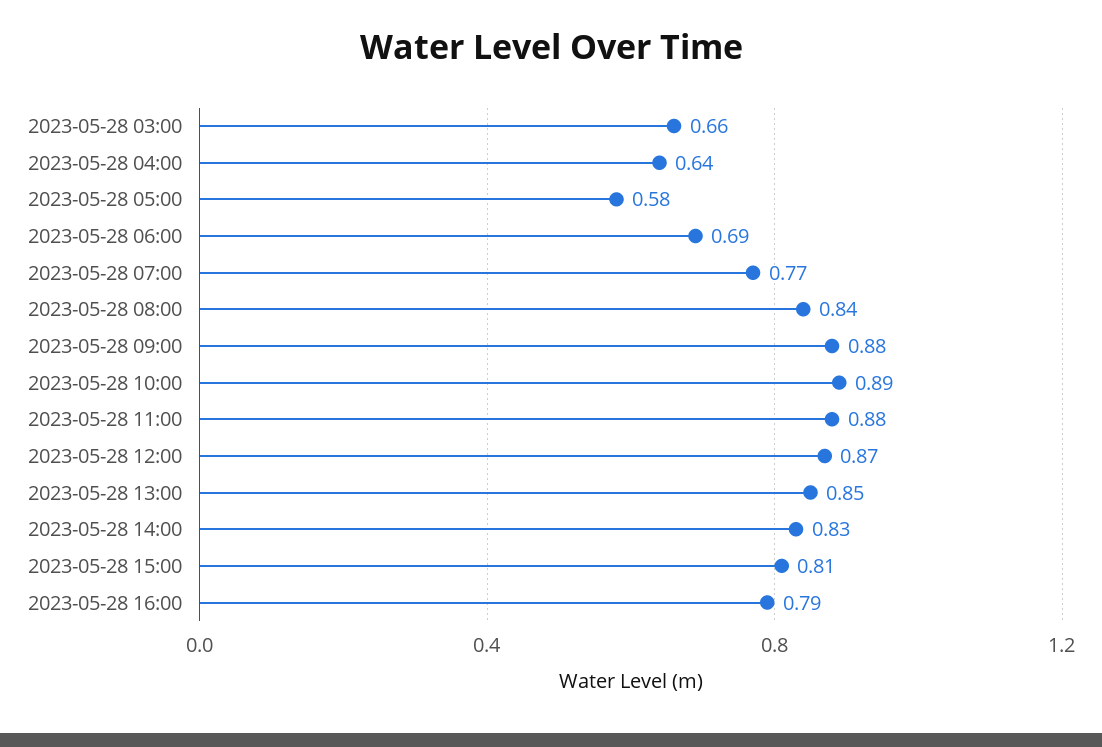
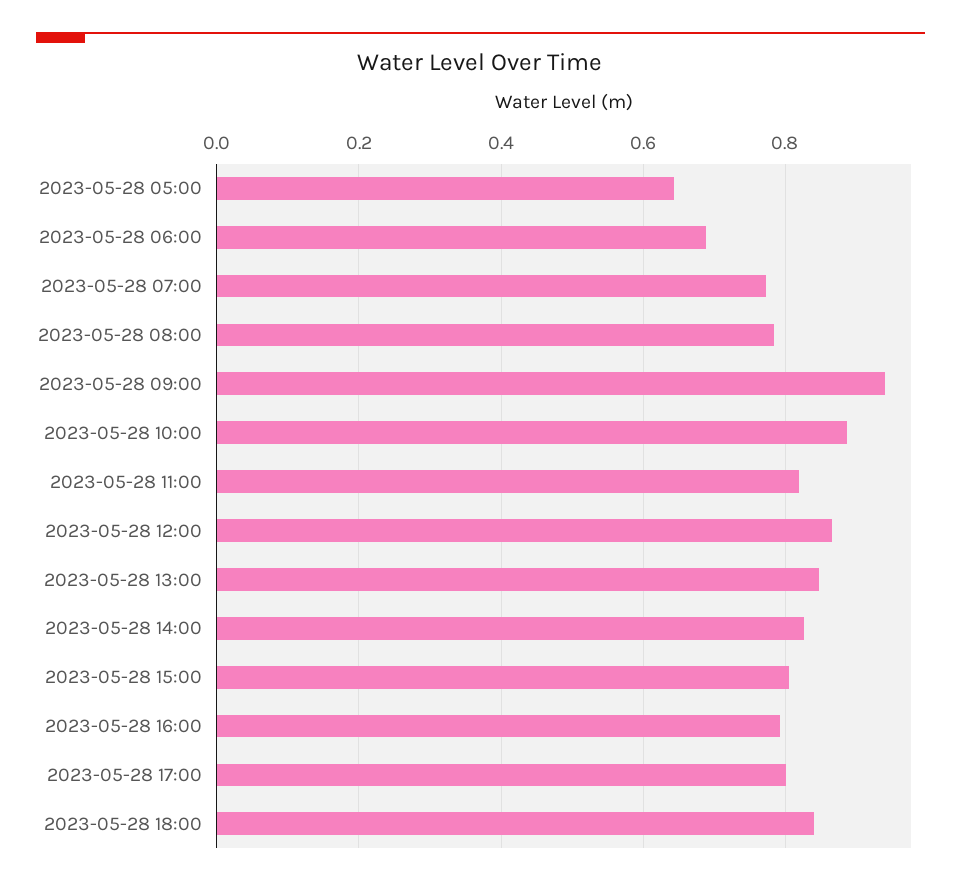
2023-05-28 03:00: 0.66 -> none
2023-05-28 04:00: 0.64 -> none
2023-05-28 05:00: 0.58 -> 0.64
2023-05-28 08:00: 0.84 -> 0.78
2023-05-28 09:00: 0.88 -> 0.94
2023-05-28 11:00: 0.88 -> 0.82
2023-05-28 17:00: none -> 0.8
2023-05-28 18:00: none -> 0.84

